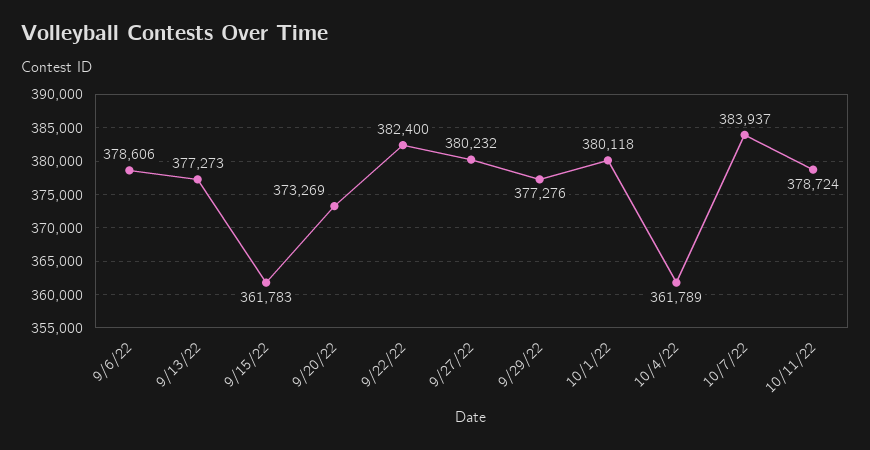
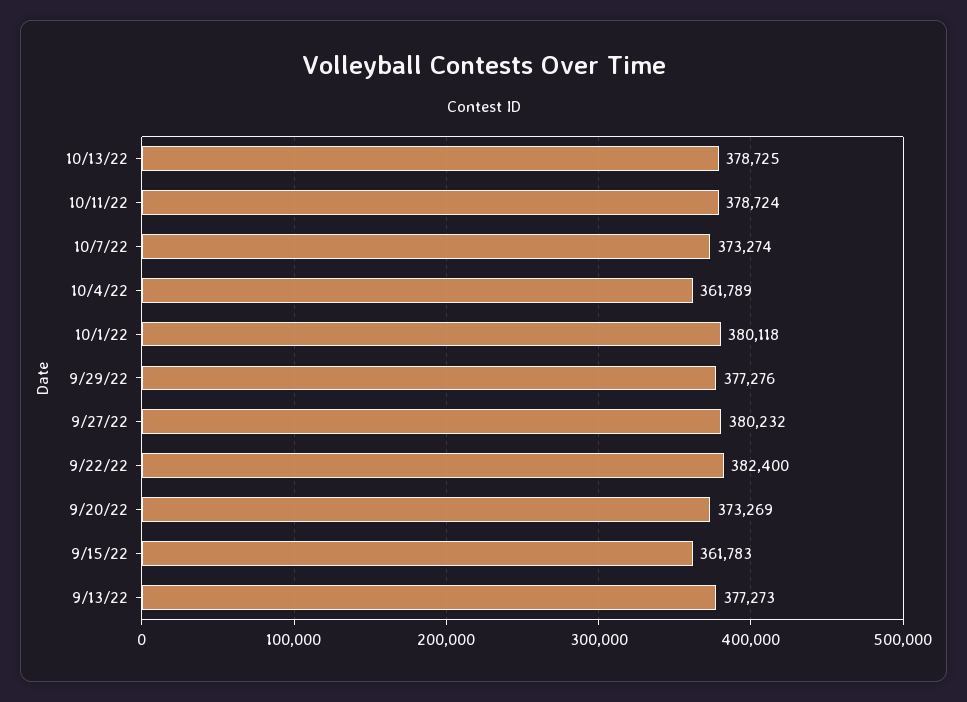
9/6/22: 378606 -> none
10/7/22: 383937 -> 373274
10/13/22: none -> 378725

